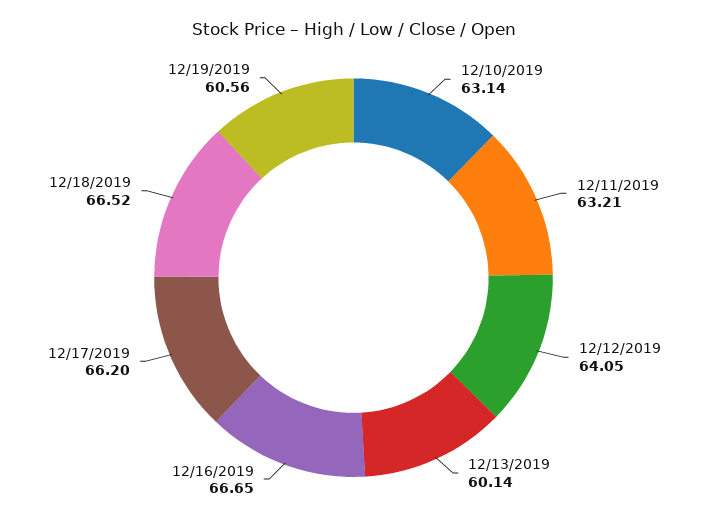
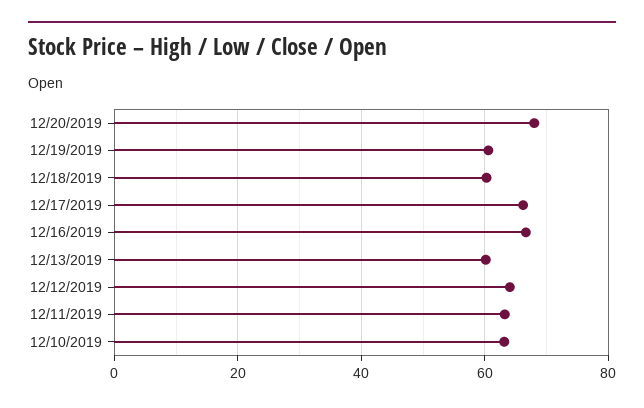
12/18/2019: 66.52 -> 60
12/20/2019: none -> 68

